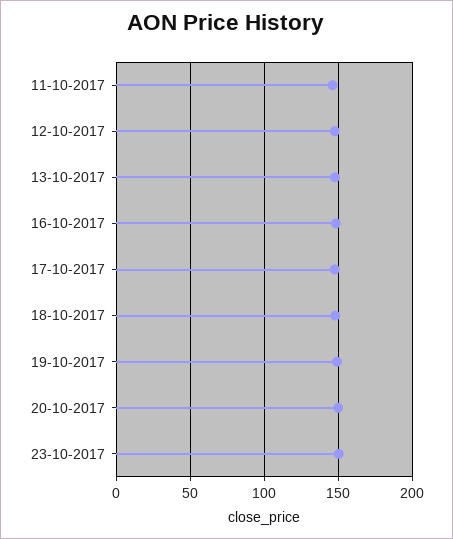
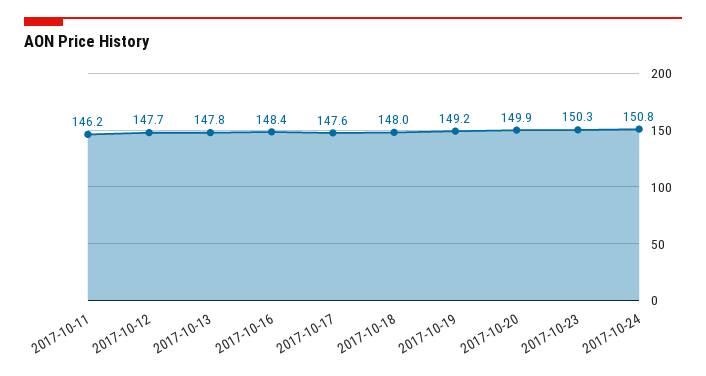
2017-10-24: none -> 150.8

